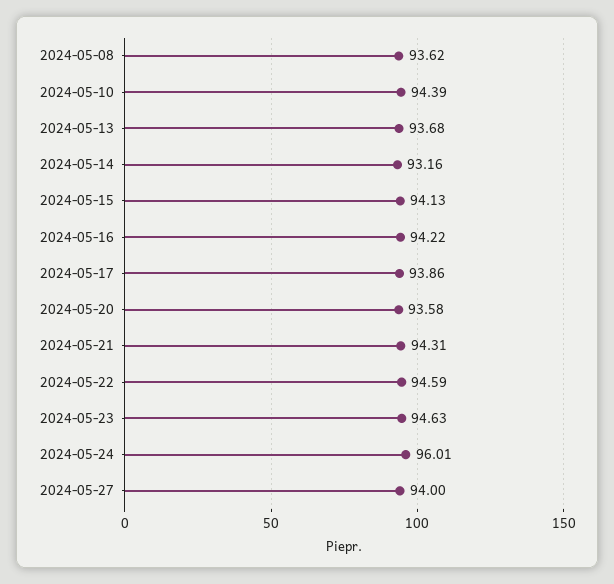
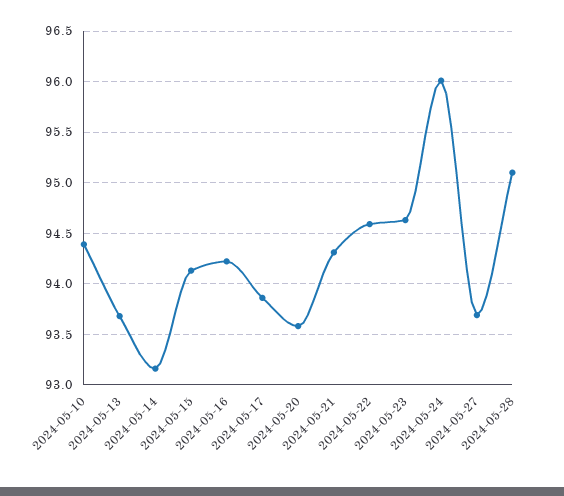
2024-05-08: 93.62 -> none
2024-05-27: 94 -> 93.7
2024-05-28: none -> 95.1

